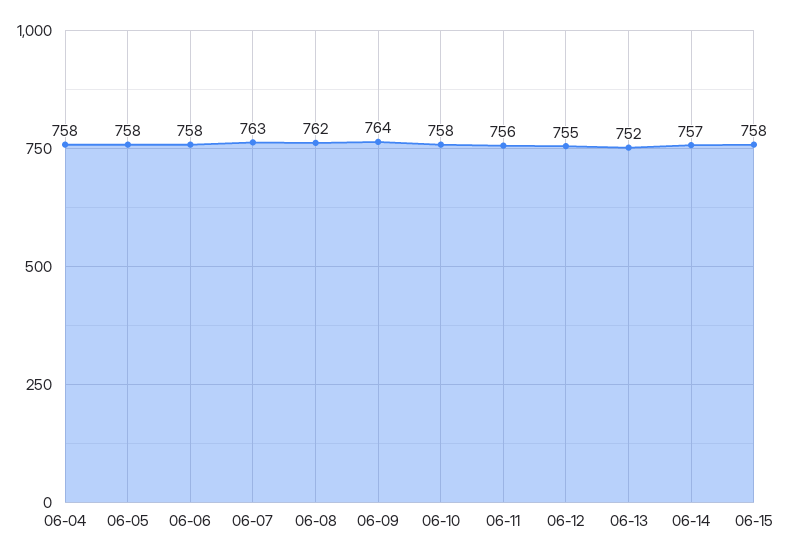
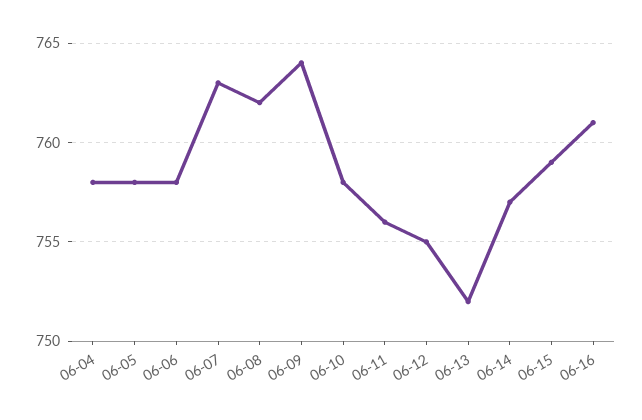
06-15: 758 -> 759
06-16: none -> 761

